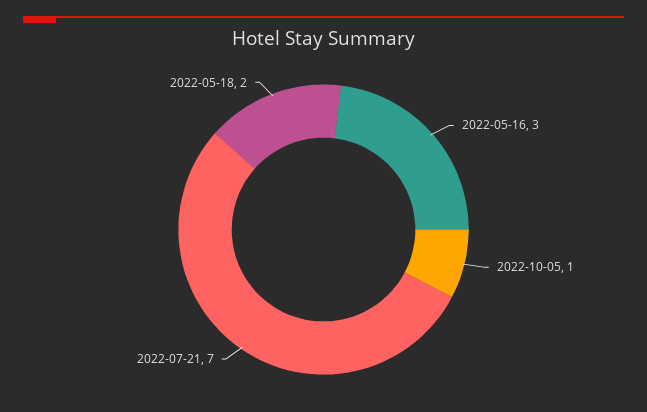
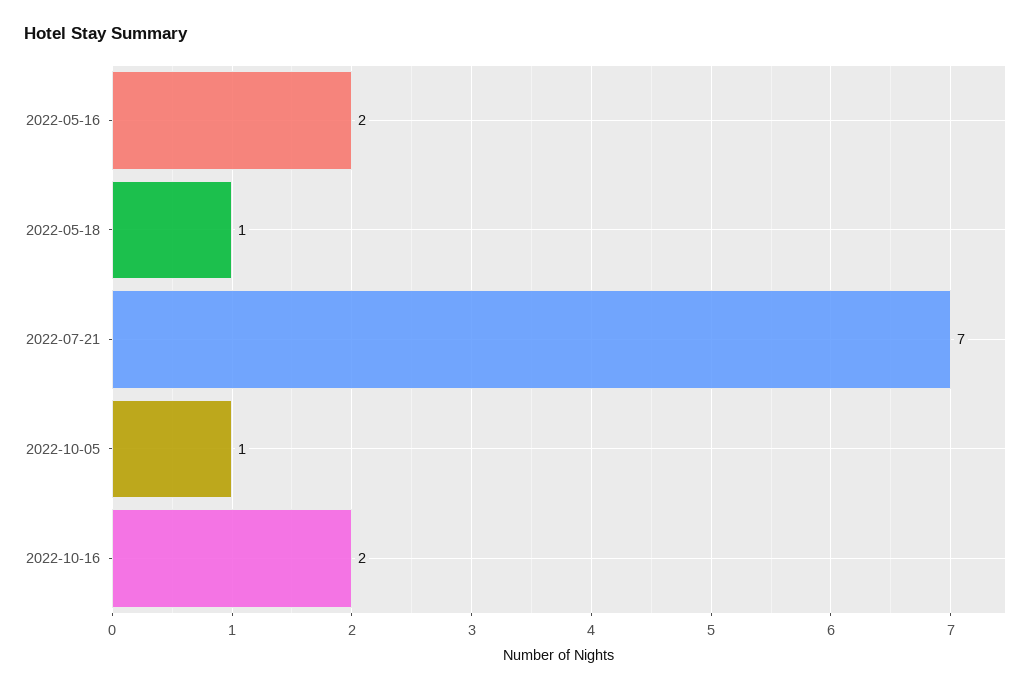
2022-05-16: 3 -> 2
2022-05-18: 2 -> 1
2022-10-16: none -> 2

